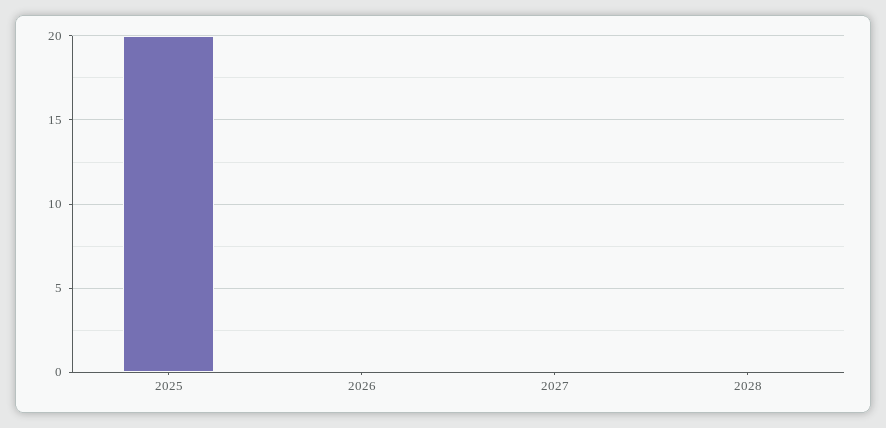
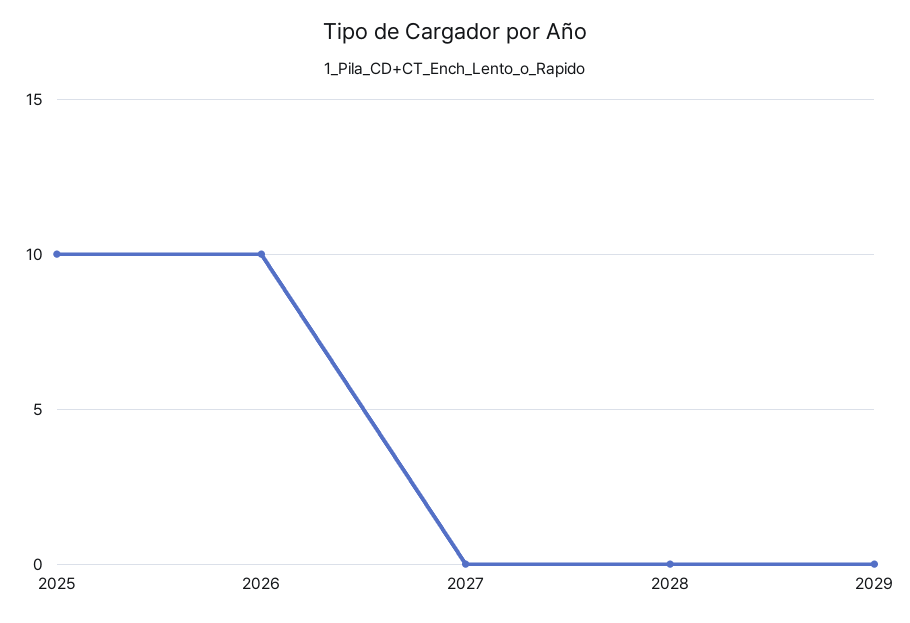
2025: 20 -> 10
2026: 0 -> 10
2029: none -> 0

